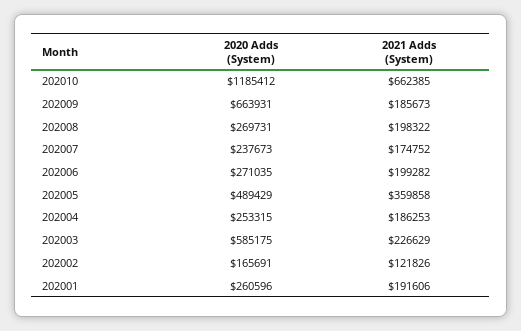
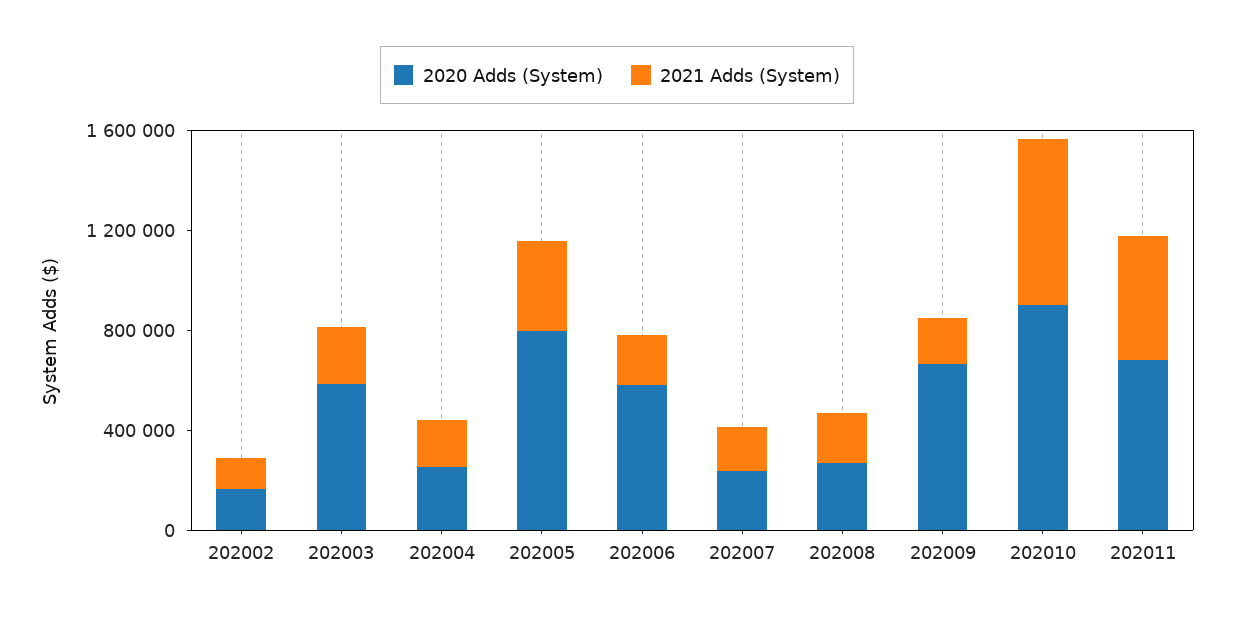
2020 Adds (System), 202010: 1185412 -> 900000
2020 Adds (System), 202006: 271035 -> 600000
2020 Adds (System), 202005: 489429 -> 800000
2020 Adds (System), 202001: 260596 -> none
2021 Adds (System), 202001: 191606 -> none
2020 Adds (System), 202011: none -> 700000
2021 Adds (System), 202011: none -> 500000

